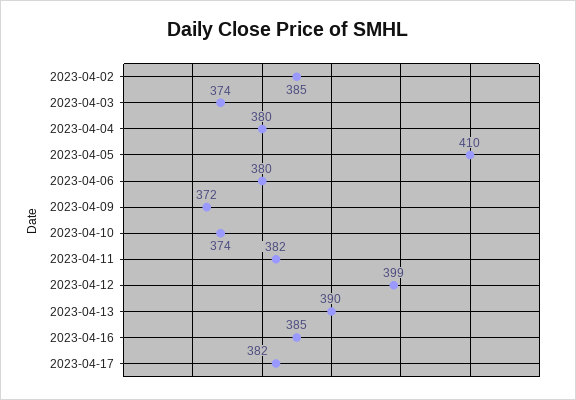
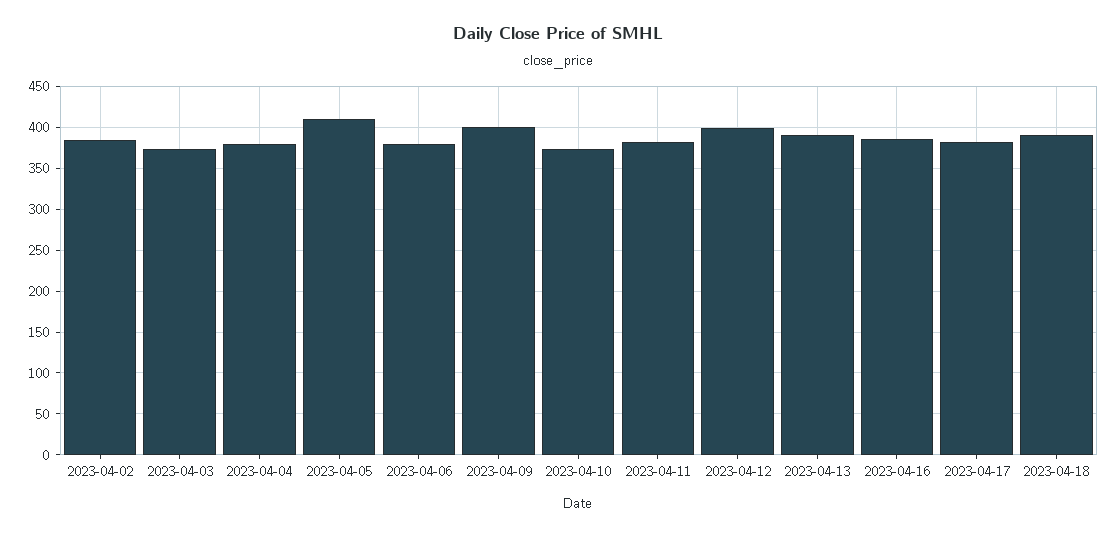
2023-04-09: 372 -> 400
2023-04-18: none -> 390

